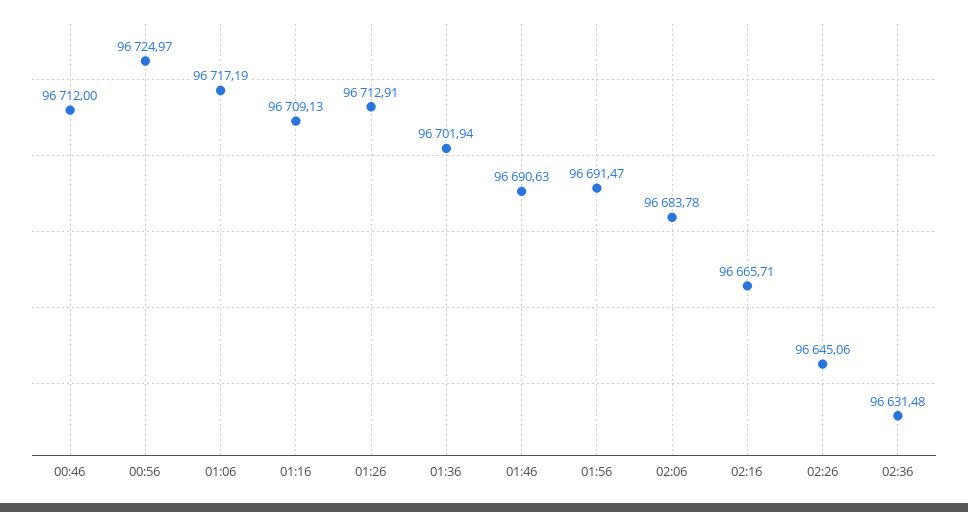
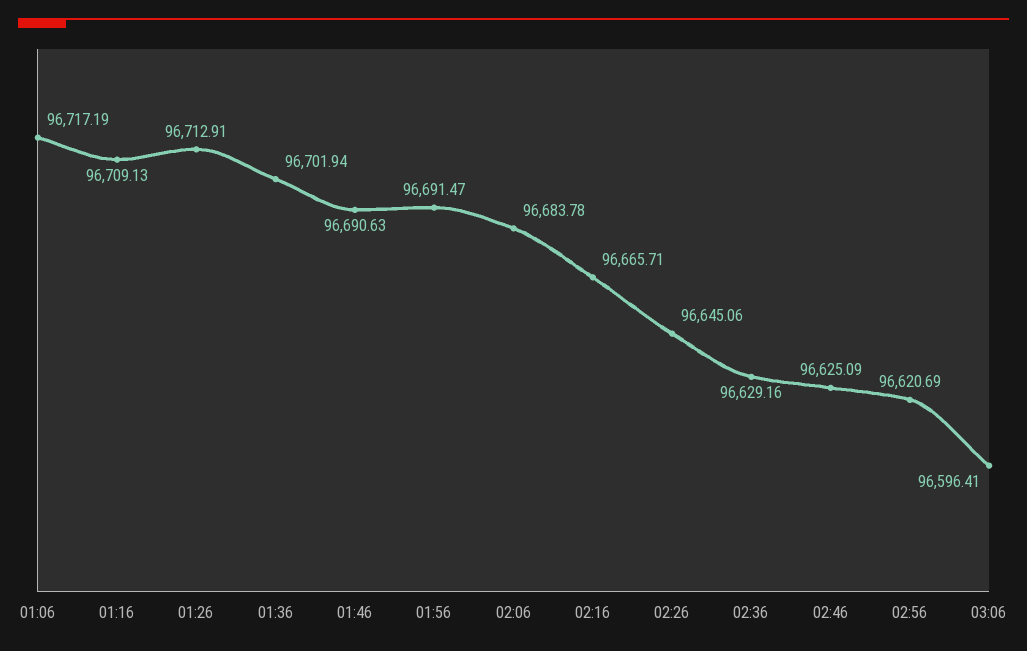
00:46: 96712 -> none
00:56: 96724.97 -> none
02:36: 96631.48 -> 96629.16
02:46: none -> 96625.09
02:56: none -> 96620.69
03:06: none -> 96596.41

